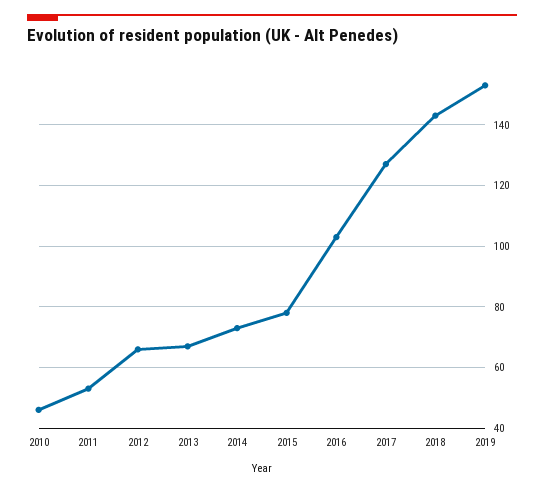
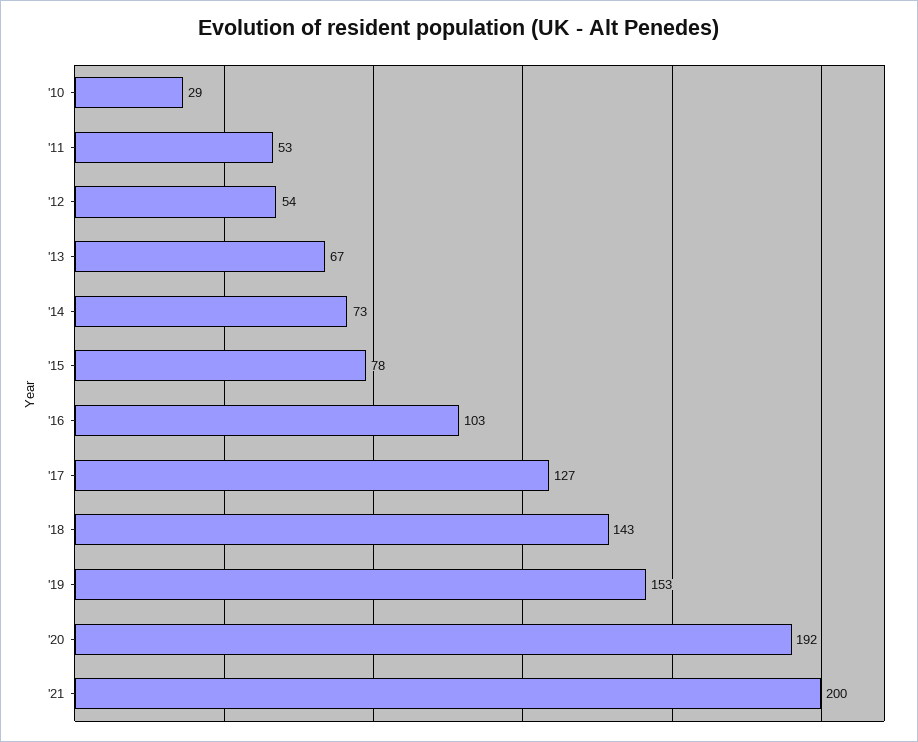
2010: 45 -> 29
2012: 65 -> 54
'20: none -> 192
'21: none -> 200

